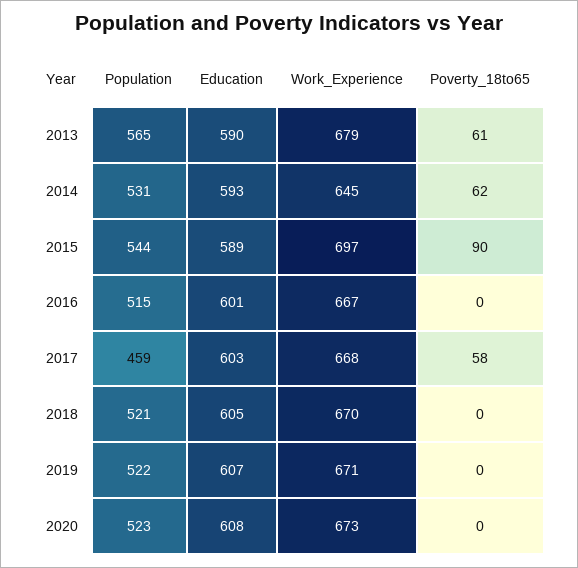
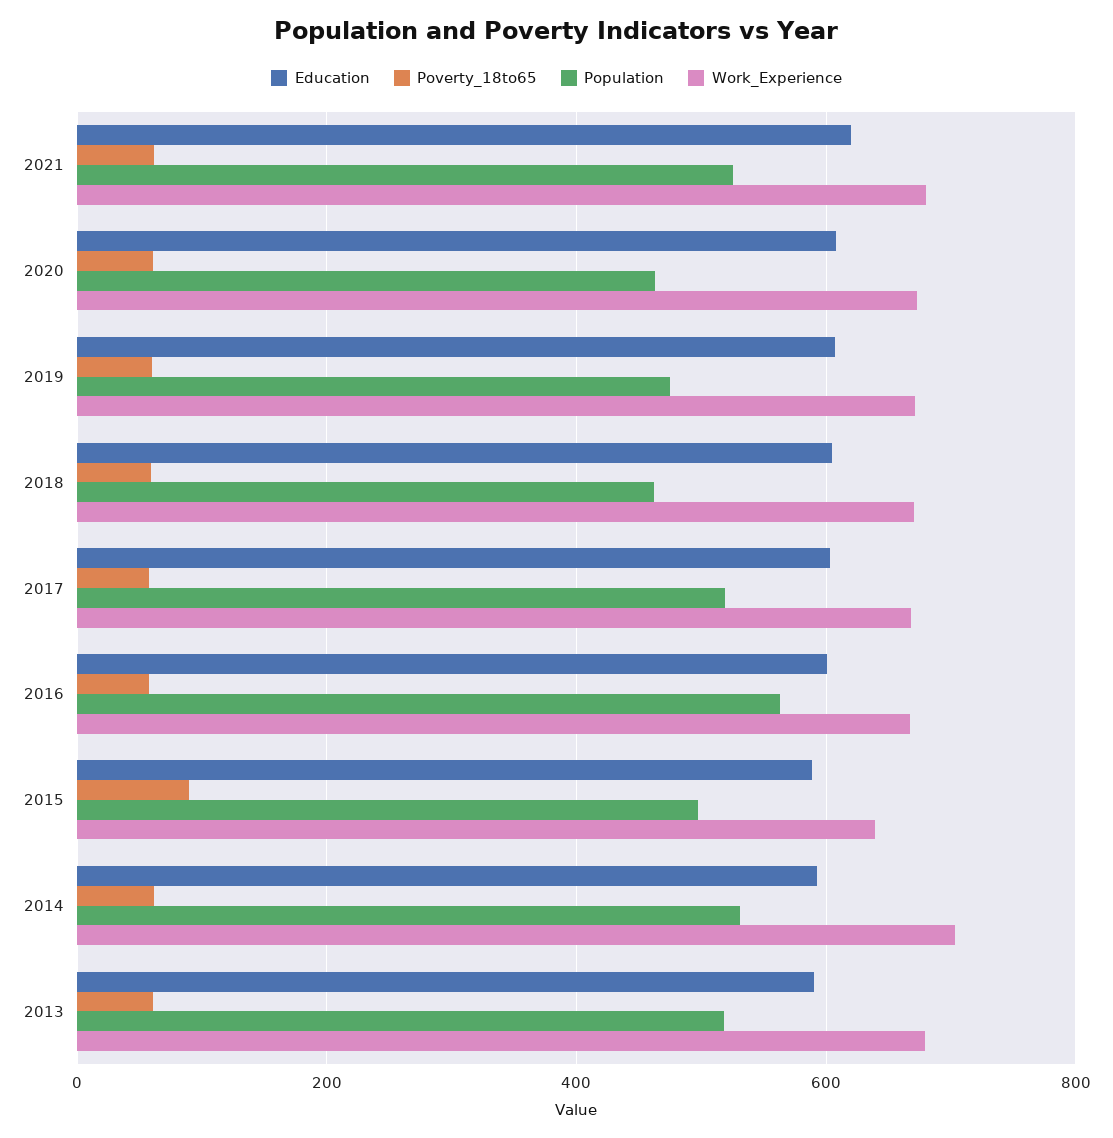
Population, 2013: 565 -> 520
Work_Experience, 2014: 645 -> 700
Population, 2015: 544 -> 500
Work_Experience, 2015: 697 -> 640
Population, 2016: 515 -> 560
Poverty_18to65, 2016: 0 -> 60
Population, 2017: 459 -> 520
Population, 2018: 521 -> 460
Poverty_18to65, 2018: 0 -> 60
Population, 2019: 522 -> 480
Poverty_18to65, 2019: 0 -> 60
Population, 2020: 523 -> 460
Poverty_18to65, 2020: 0 -> 60
Education, 2021: none -> 620
Poverty_18to65, 2021: none -> 60
Population, 2021: none -> 520
Work_Experience, 2021: none -> 680

